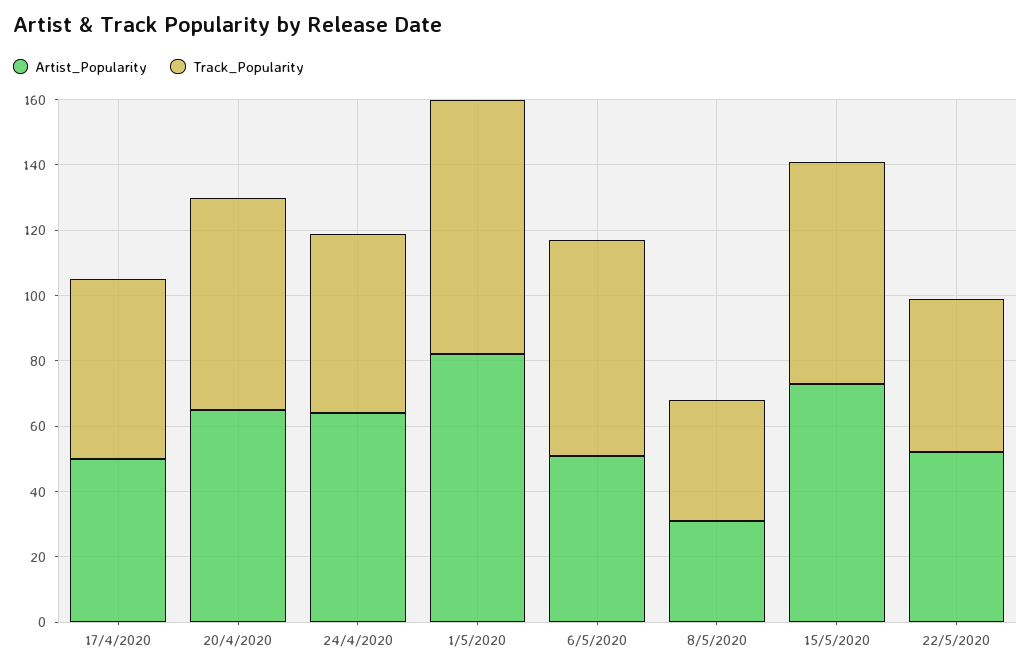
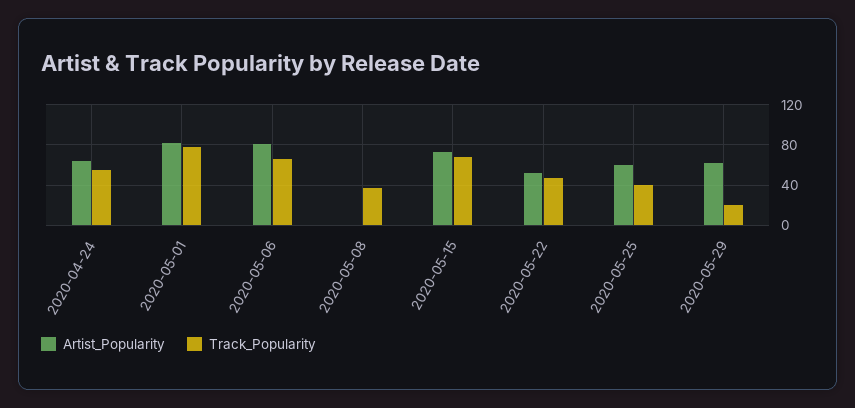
Artist_Popularity, 17/4/2020: 50 -> none
Track_Popularity, 17/4/2020: 55 -> none
Artist_Popularity, 20/4/2020: 65 -> none
Track_Popularity, 20/4/2020: 65 -> none
Artist_Popularity, 6/5/2020: 50 -> 80
Artist_Popularity, 8/5/2020: 30 -> 0
Artist_Popularity, 2020-05-25: none -> 60
Track_Popularity, 2020-05-25: none -> 40
Artist_Popularity, 2020-05-29: none -> 60
Track_Popularity, 2020-05-29: none -> 20

